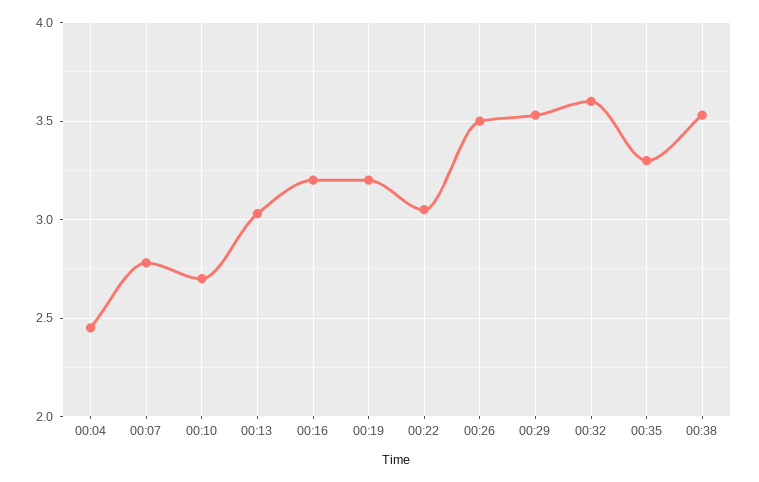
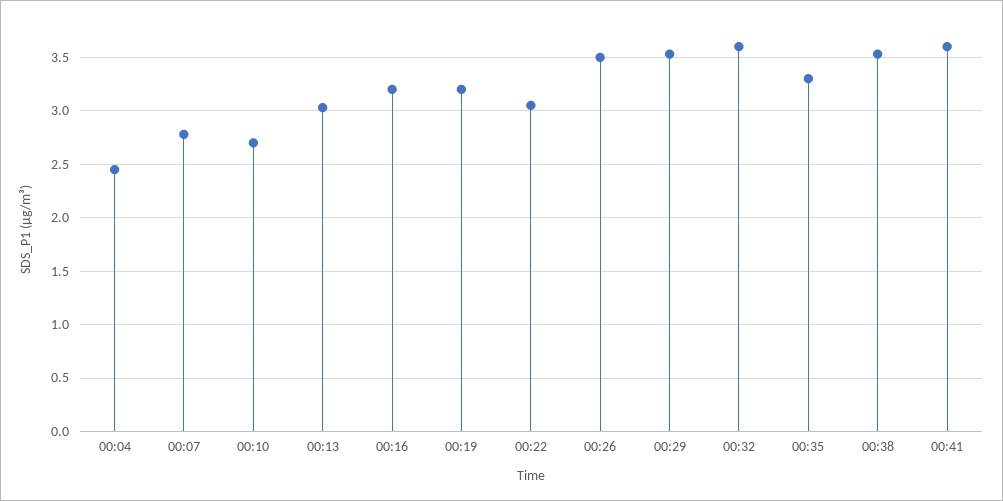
00:41: none -> 3.6

